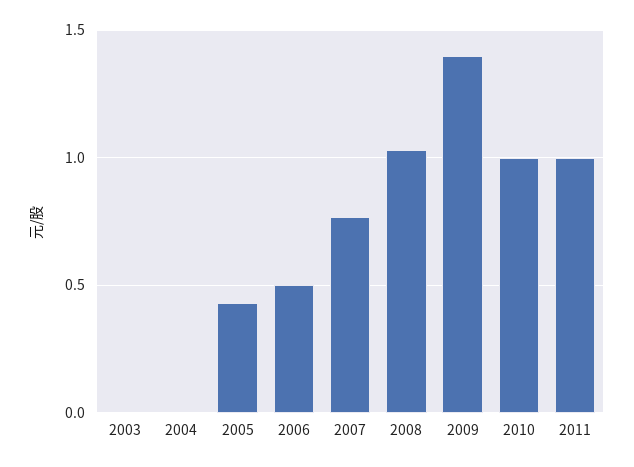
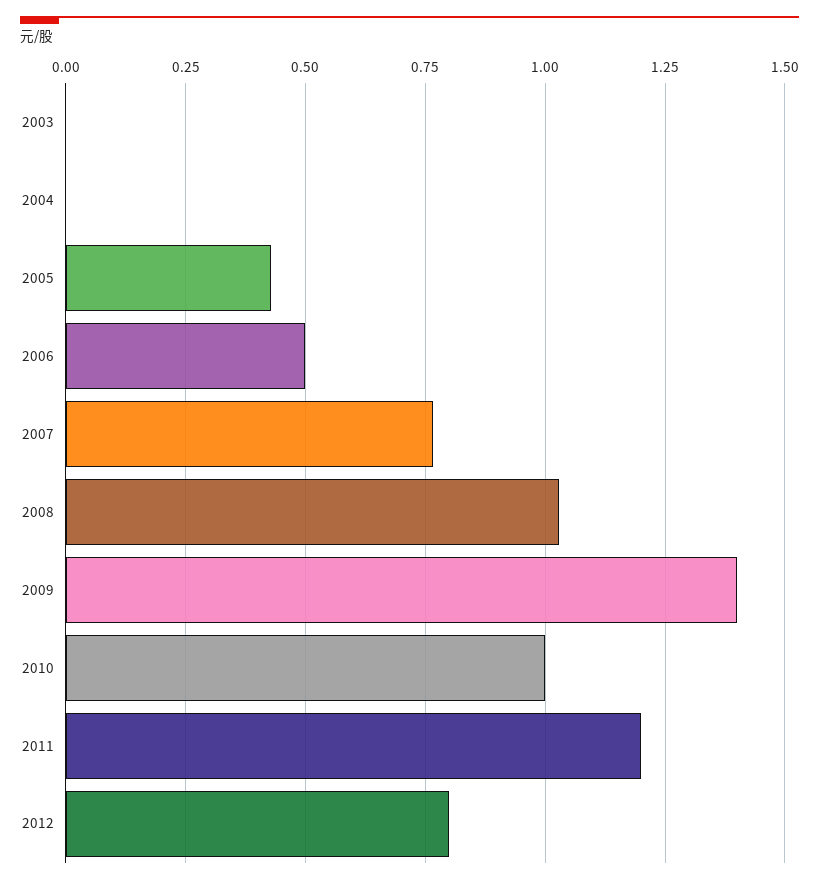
2011: 1 -> 1.2
2012: none -> 0.8

